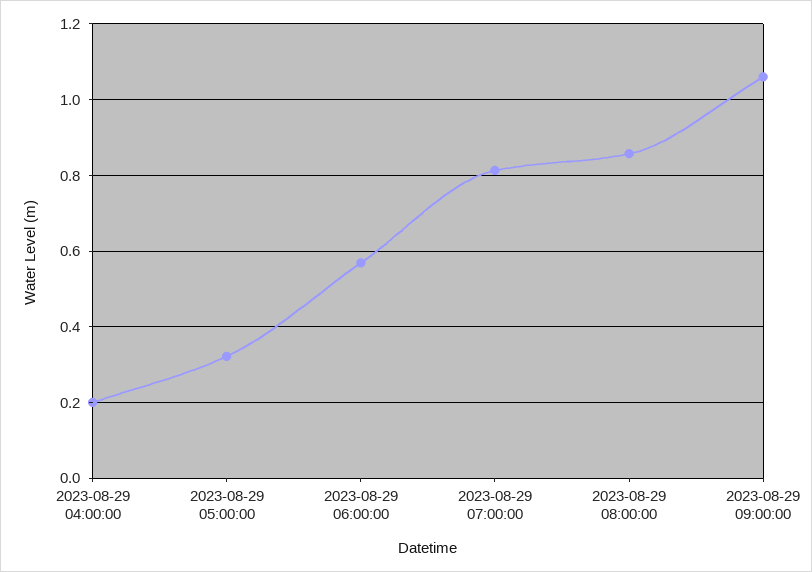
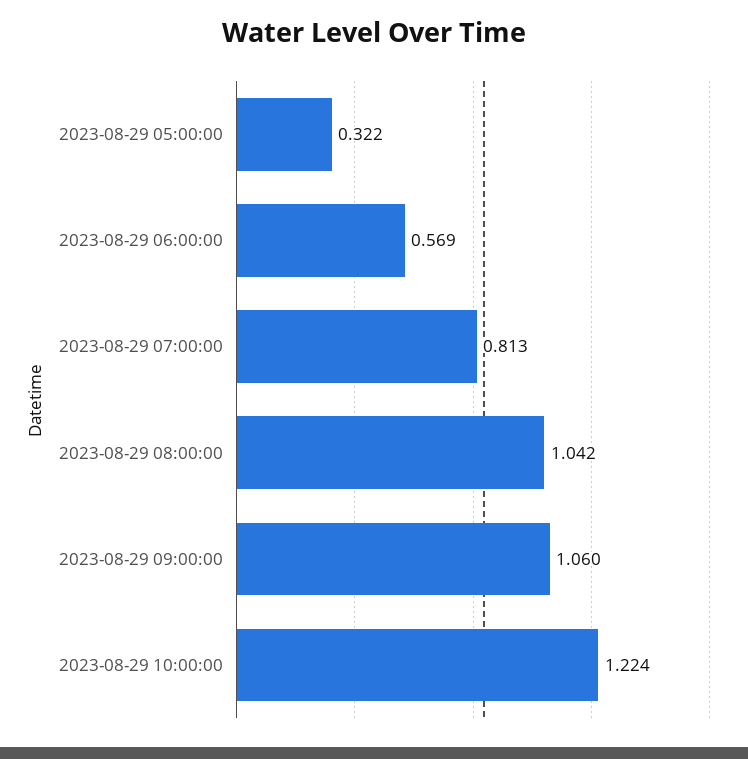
2023-08-29 04:00:00: 0.2 -> none
2023-08-29 08:00:00: 0.86 -> 1.042
2023-08-29 10:00:00: none -> 1.224

